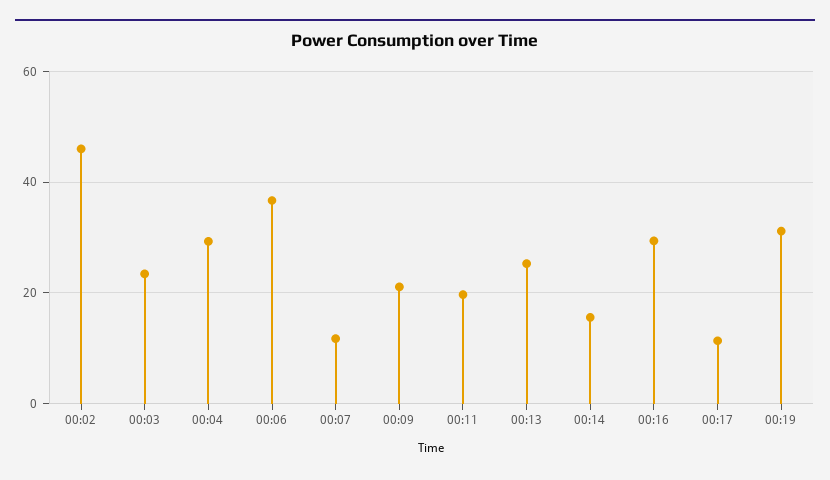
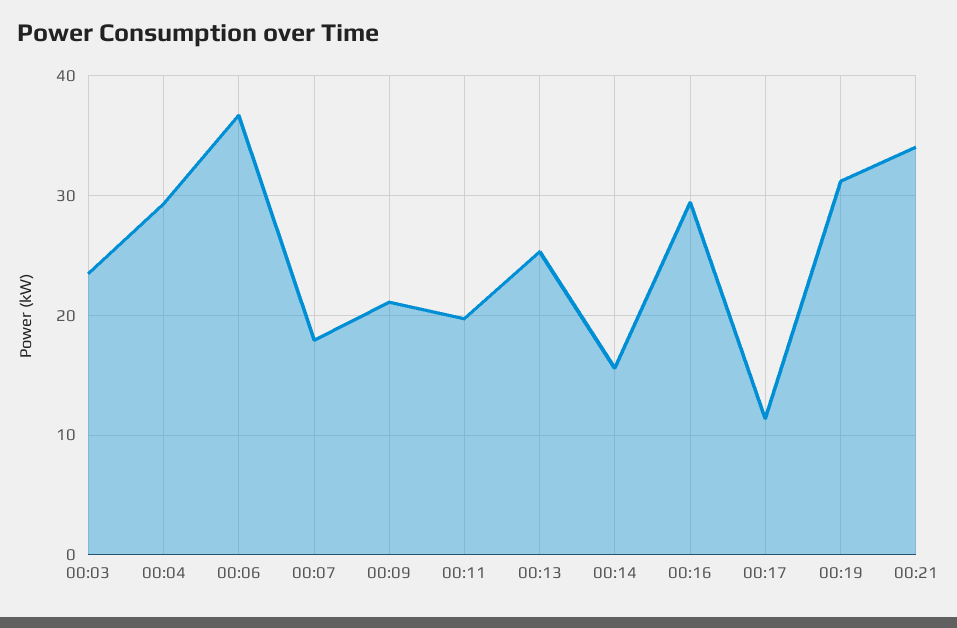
00:02: 46 -> none
00:07: 12 -> 18
00:21: none -> 34

